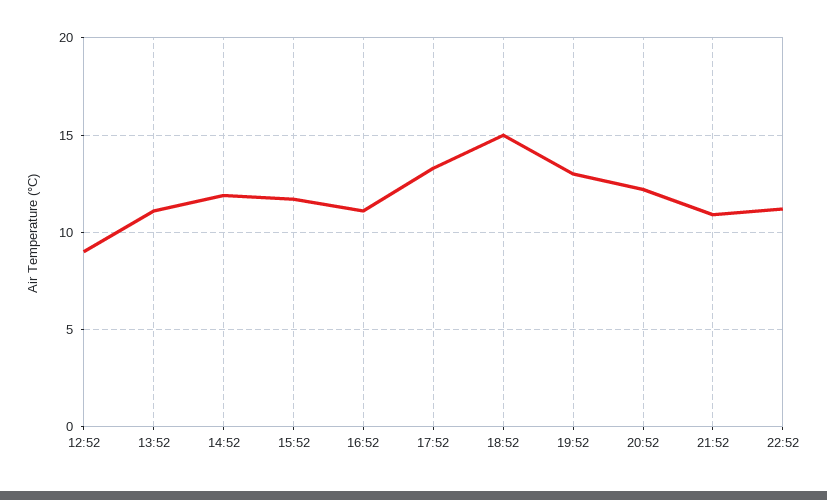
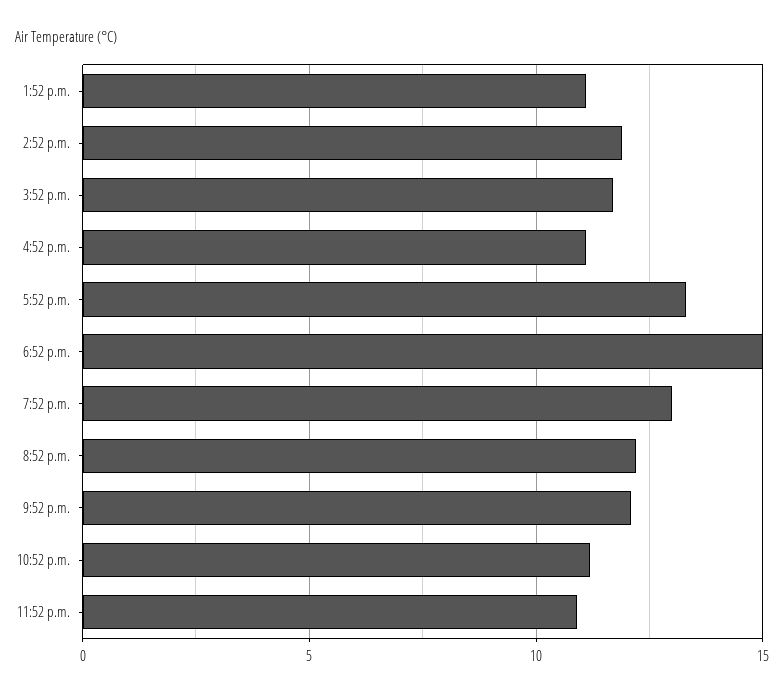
12:52: 9 -> none
21:52: 11 -> 12
11:52 p.m.: none -> 11

